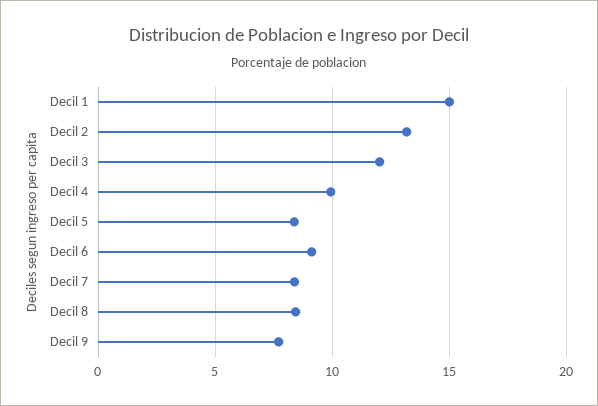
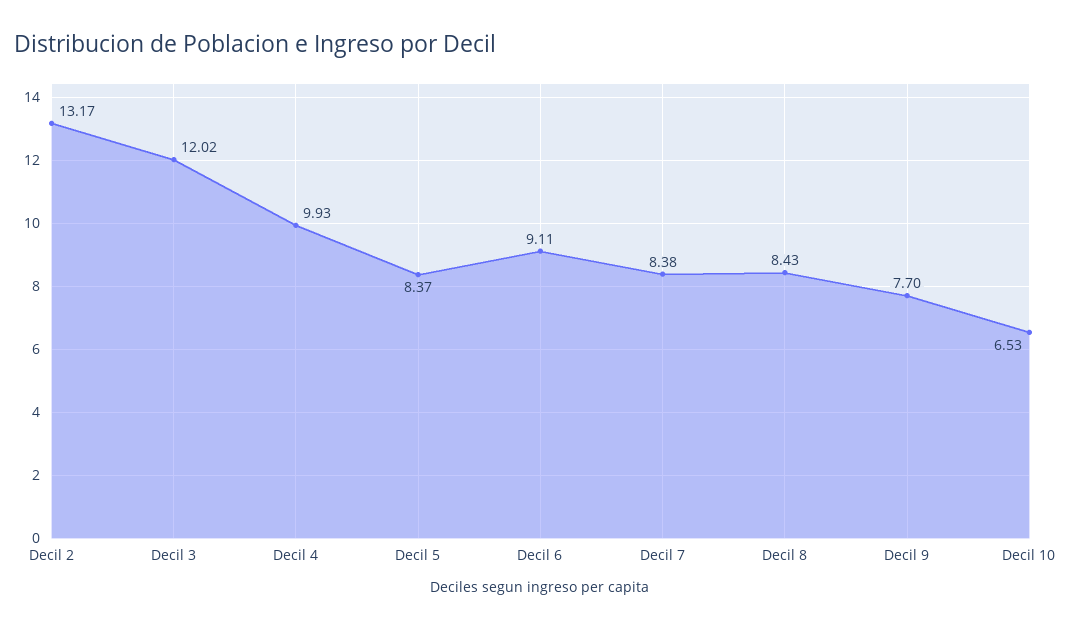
Decil 1: 15 -> none
Decil 10: none -> 6.53

